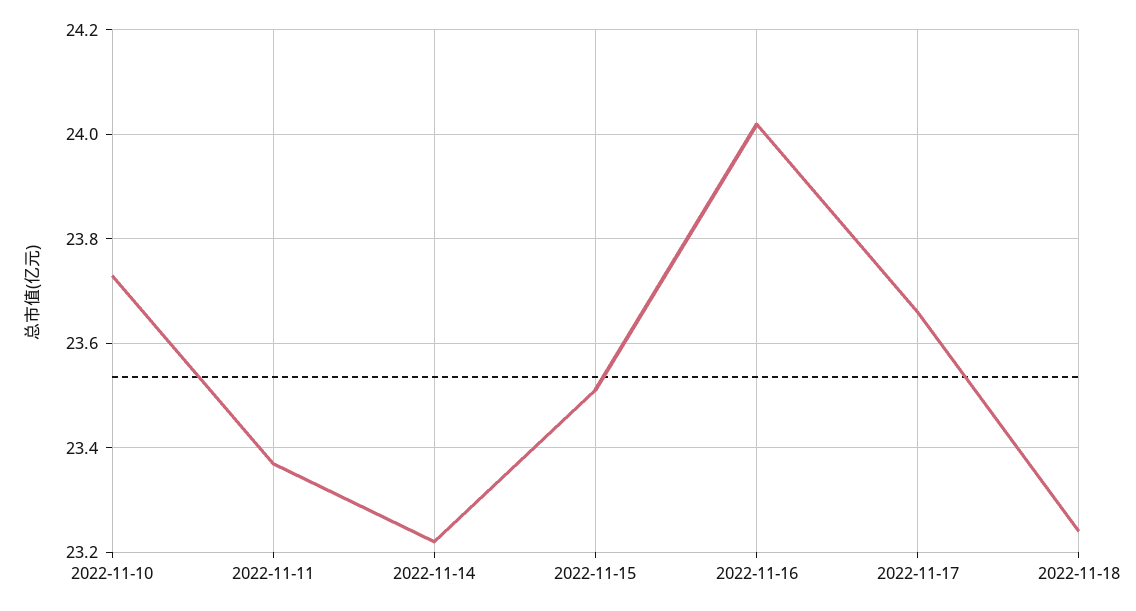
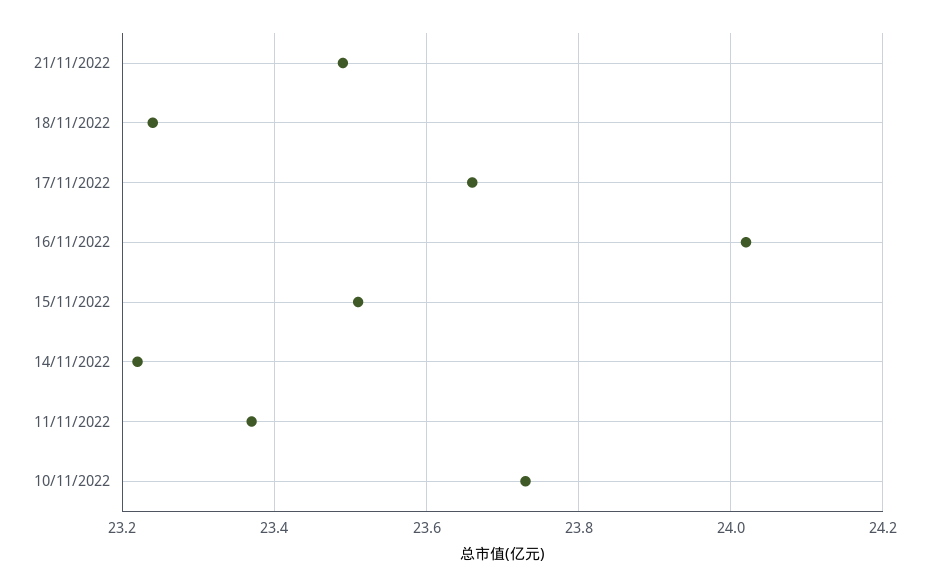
21/11/2022: none -> 23.5

